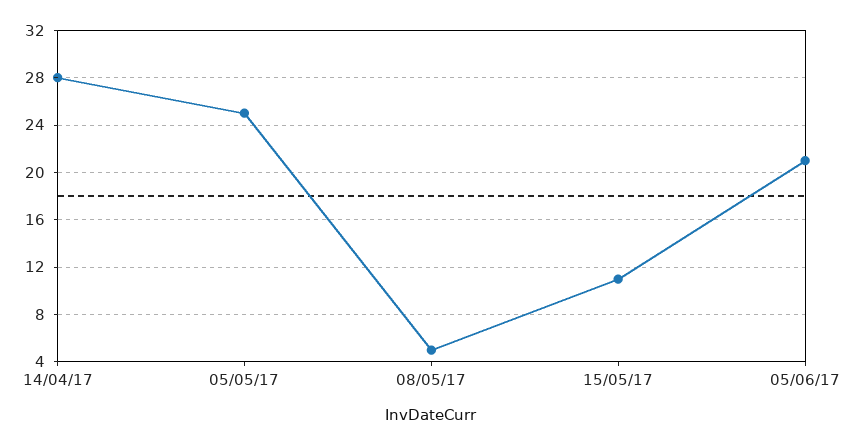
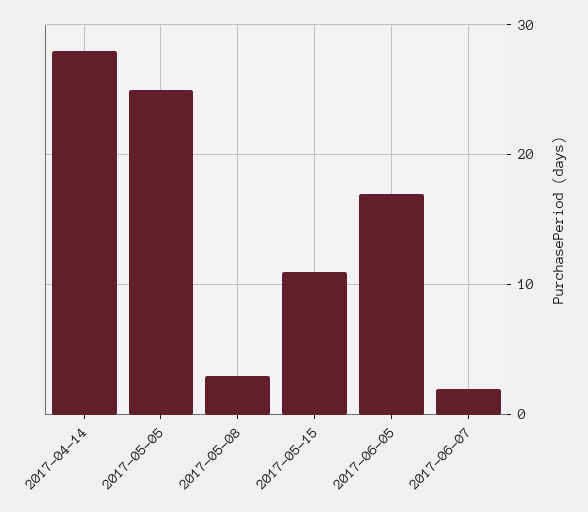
08/05/17: 5 -> 3
05/06/17: 21 -> 17
2017-06-07: none -> 2

